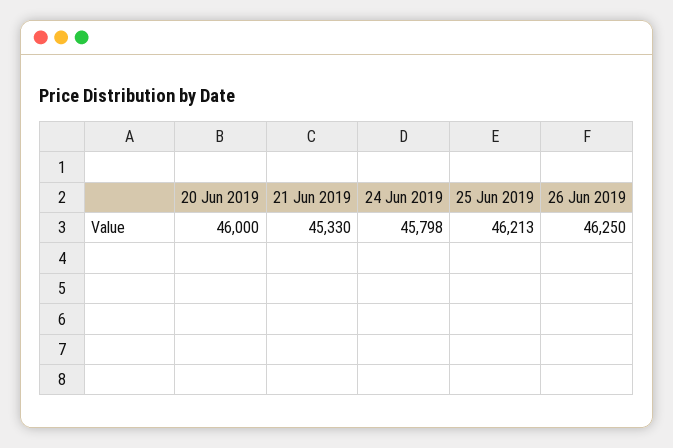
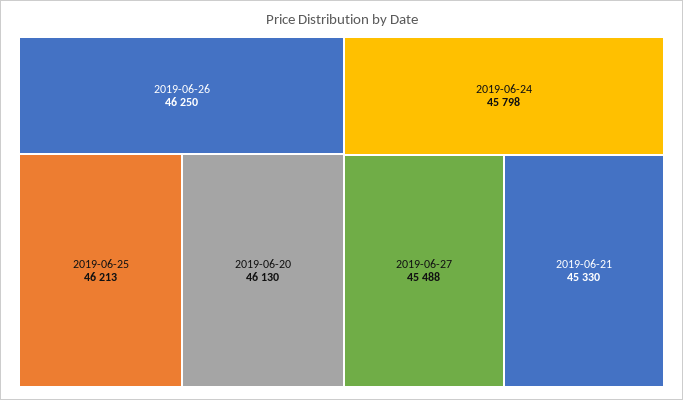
20 Jun 2019: 46000 -> 46130
2019-06-27: none -> 45488

